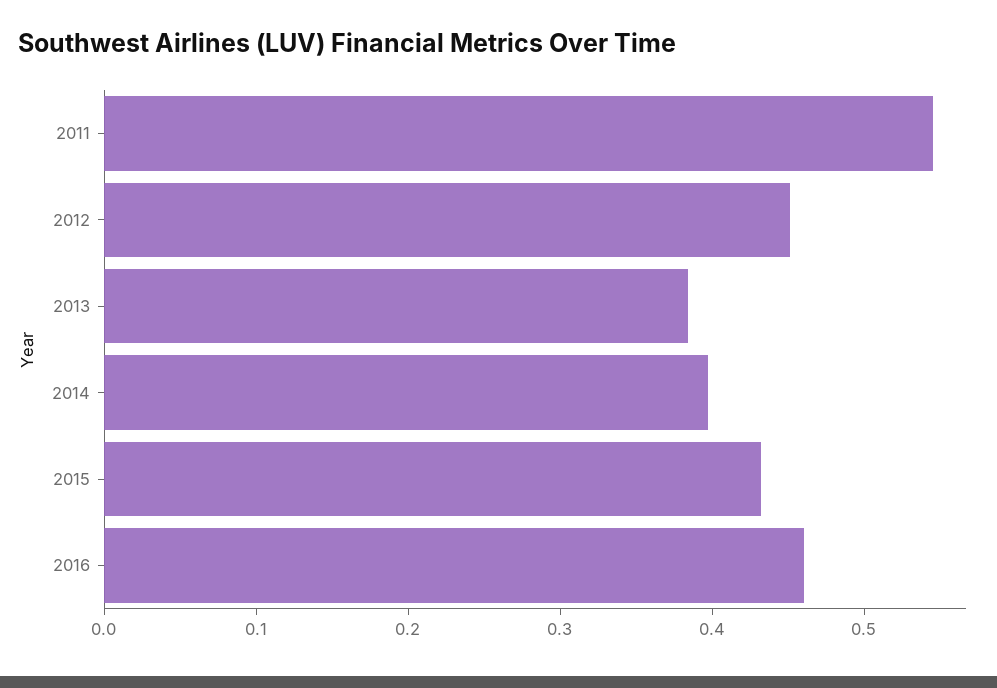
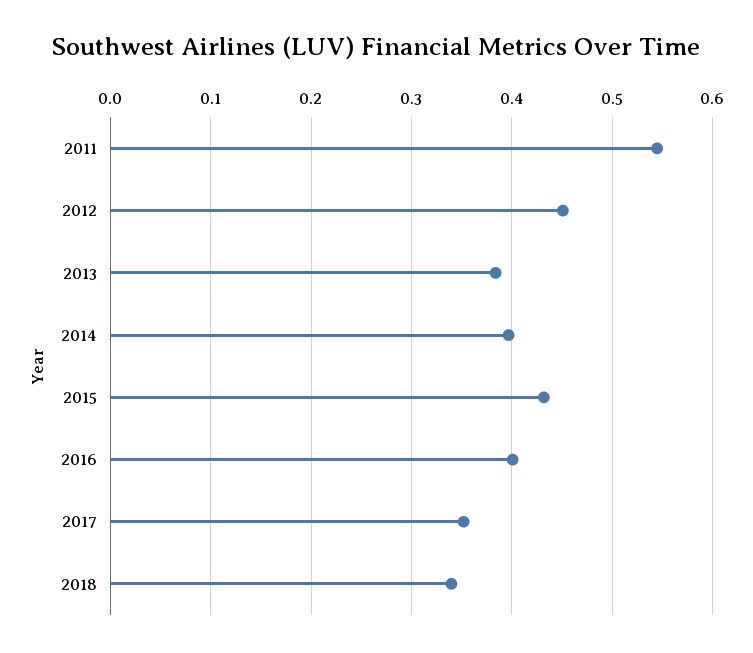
2016: 0.46 -> 0.4
2017: none -> 0.35
2018: none -> 0.34

